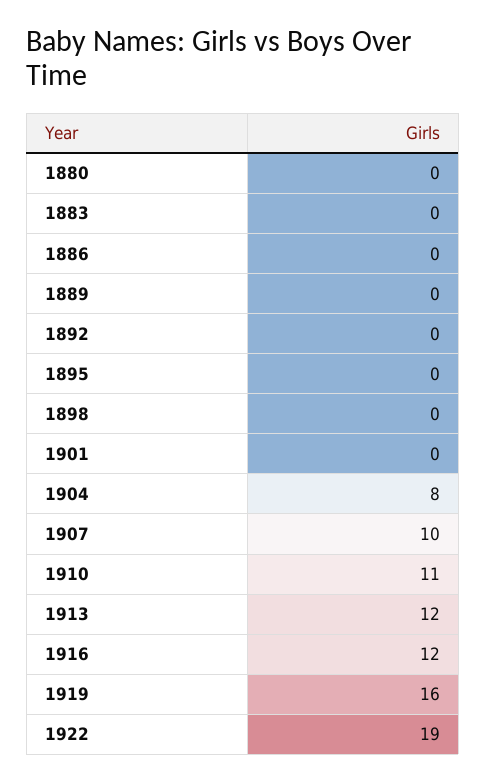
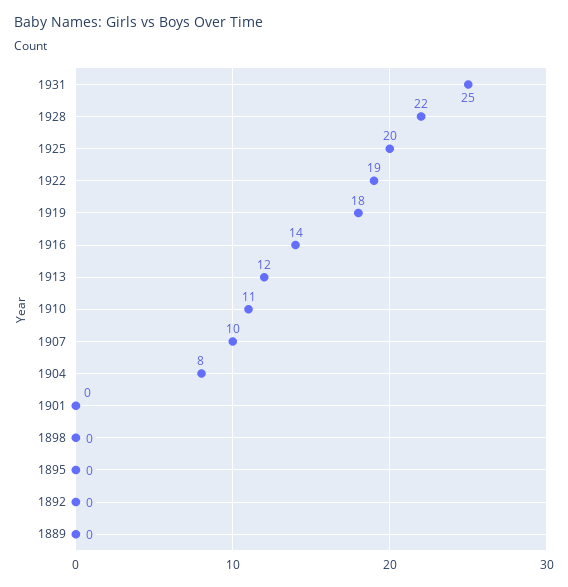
1880: 0 -> none
1883: 0 -> none
1886: 0 -> none
1916: 12 -> 14
1919: 16 -> 18
1931: none -> 25
1928: none -> 22
1925: none -> 20

